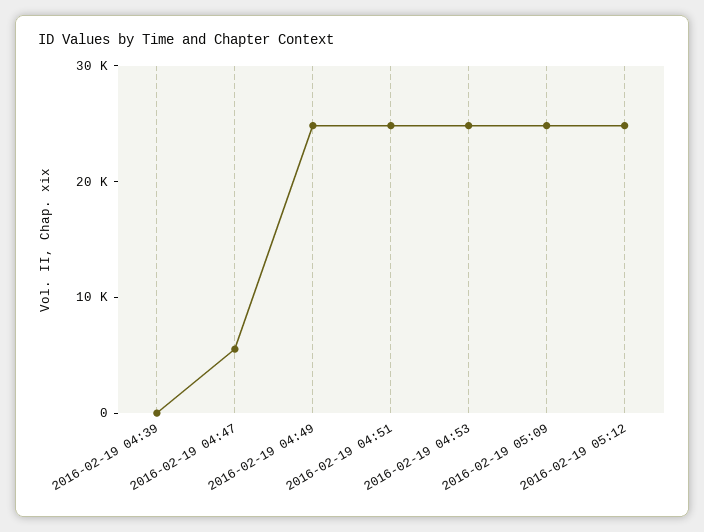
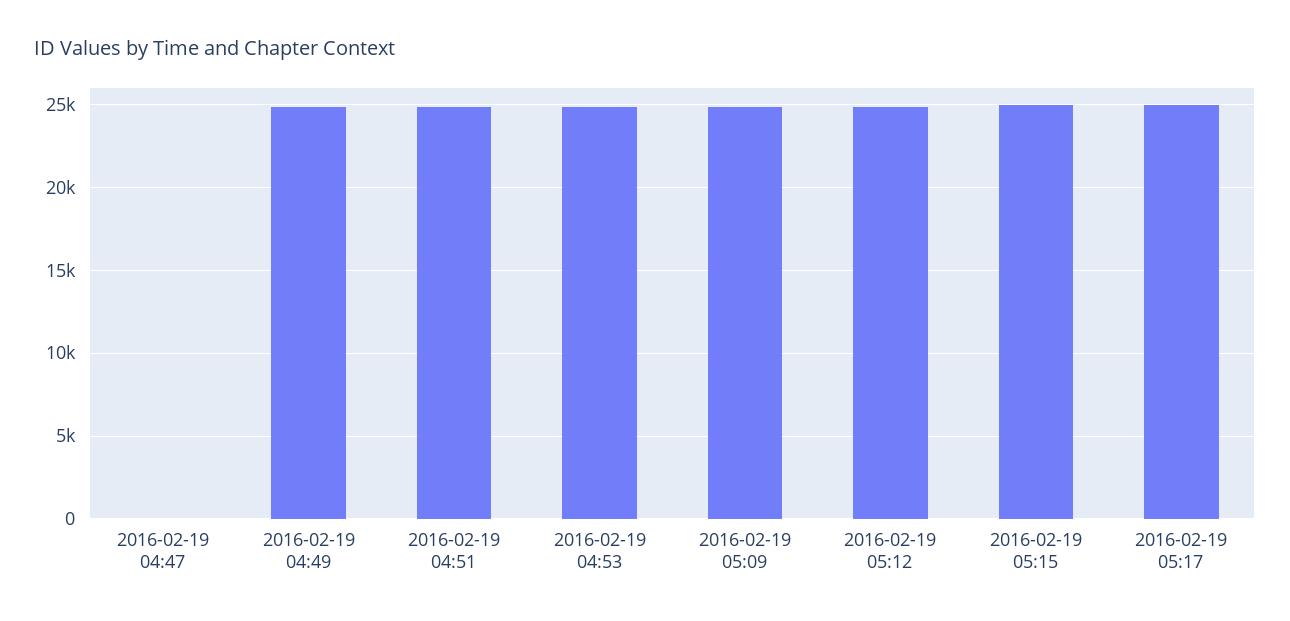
2016-02-19 04:39: 0 -> none
2016-02-19 04:47: 6000 -> 0
2016-02-19 05:15: none -> 25000
2016-02-19 05:17: none -> 25000

